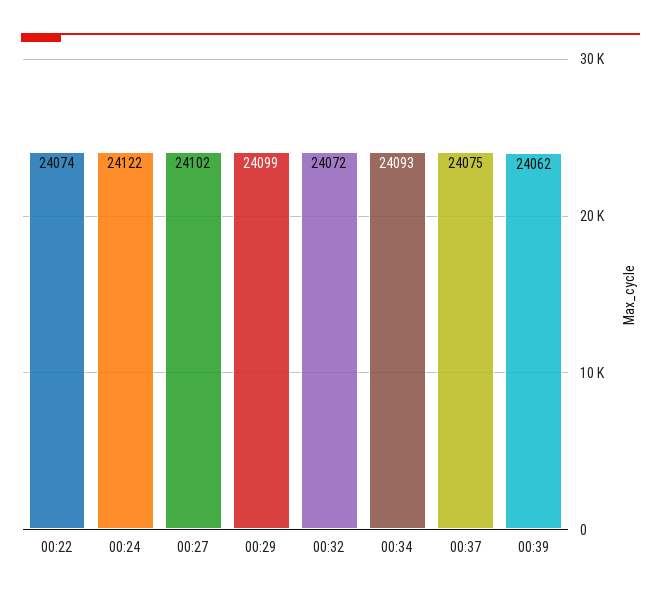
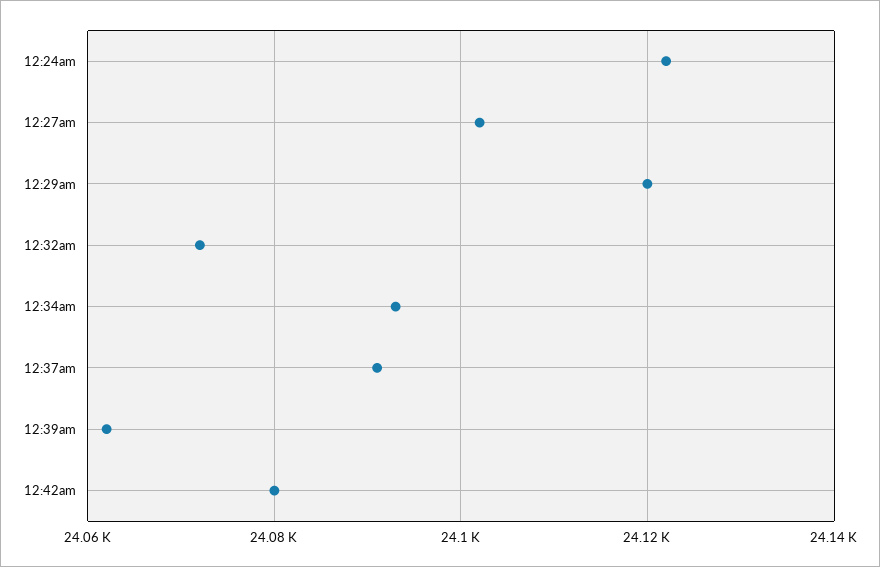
00:22: 24074 -> none
00:29: 24099 -> 24120
00:37: 24075 -> 24090
12:42am: none -> 24080

